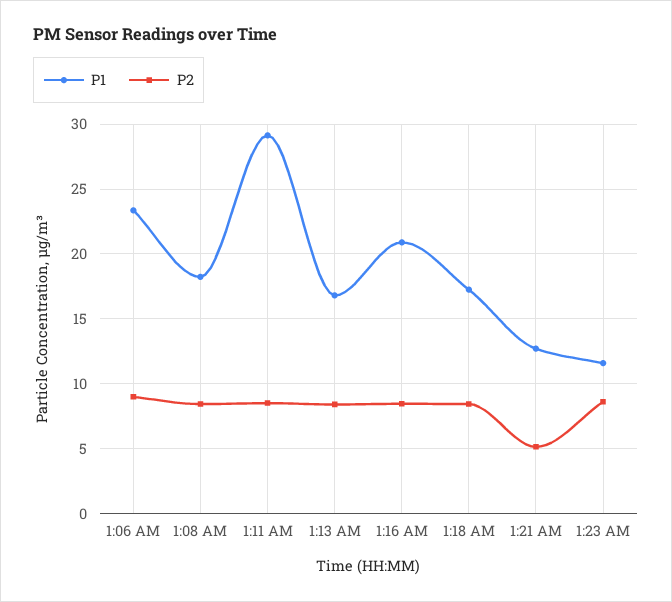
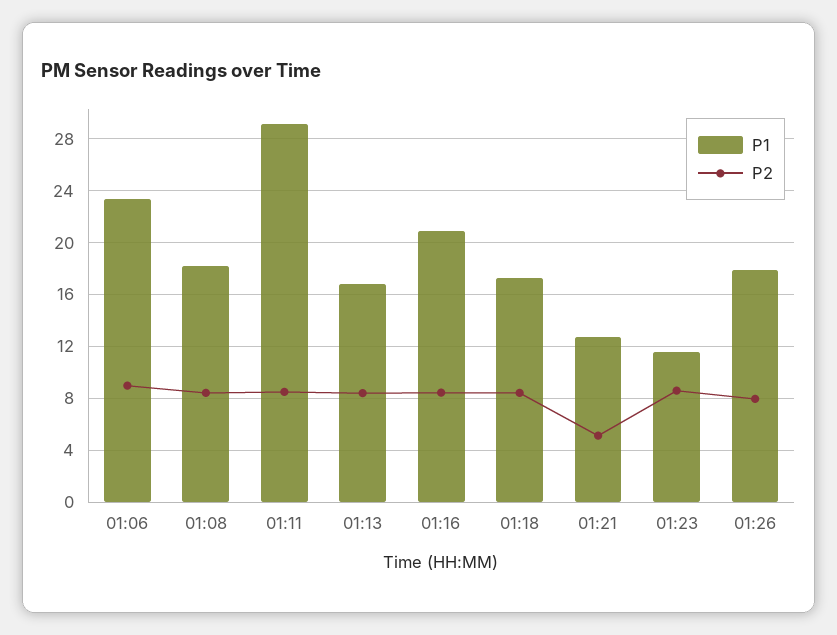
P1, 01:26: none -> 18
P2, 01:26: none -> 8

